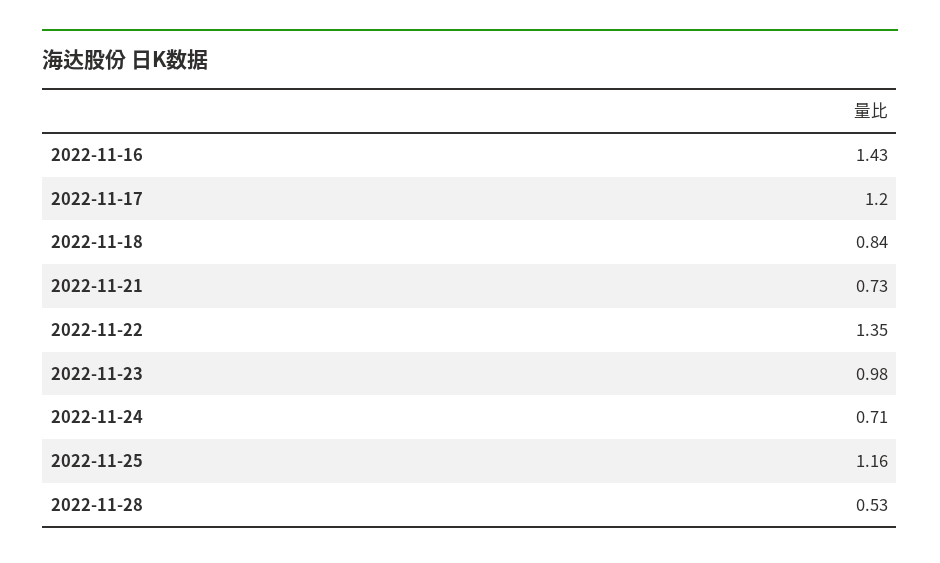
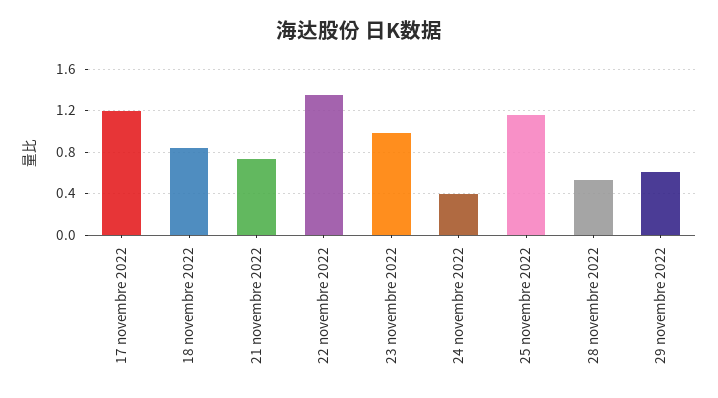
2022-11-16: 1.43 -> none
2022-11-24: 0.71 -> 0.4
29 novembre 2022: none -> 0.6

